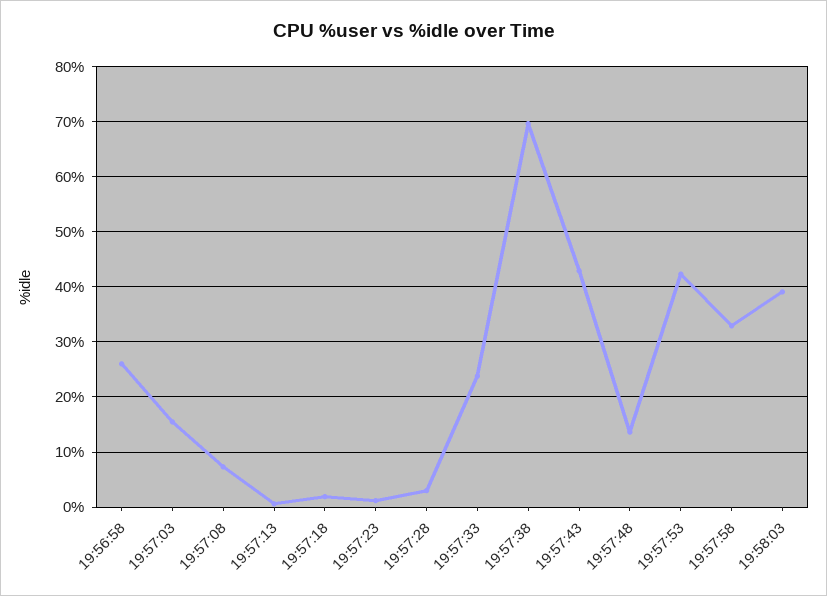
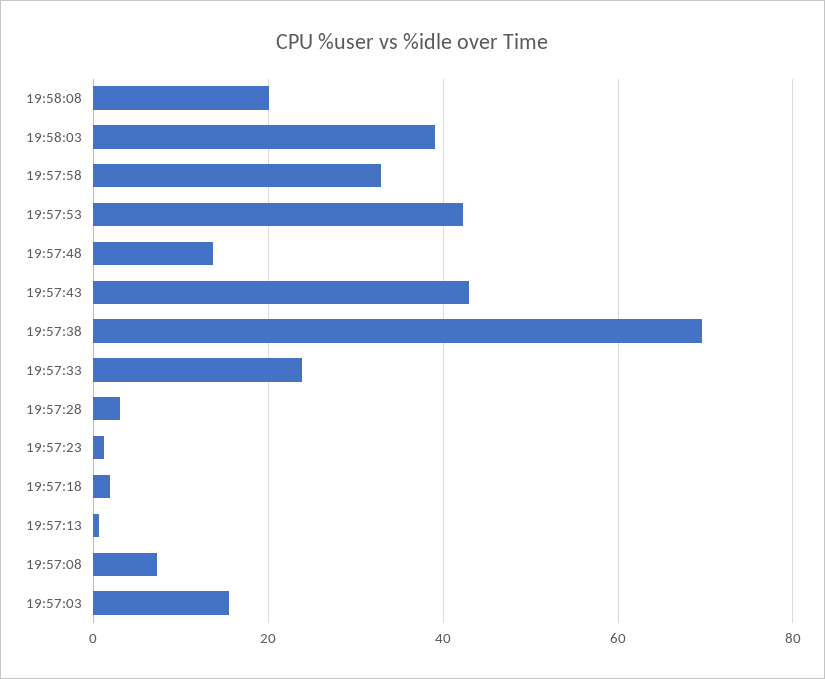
19:56:58: 26 -> none
19:58:08: none -> 20

